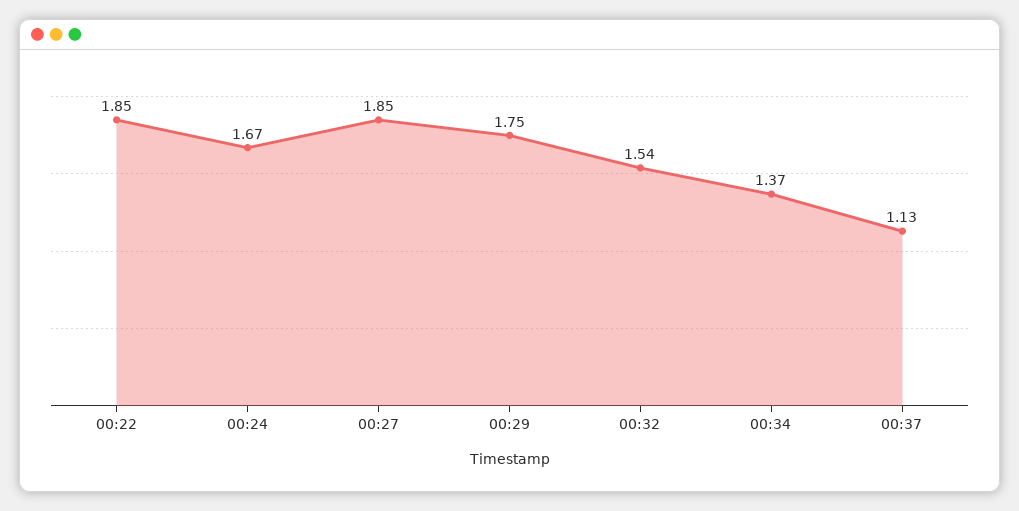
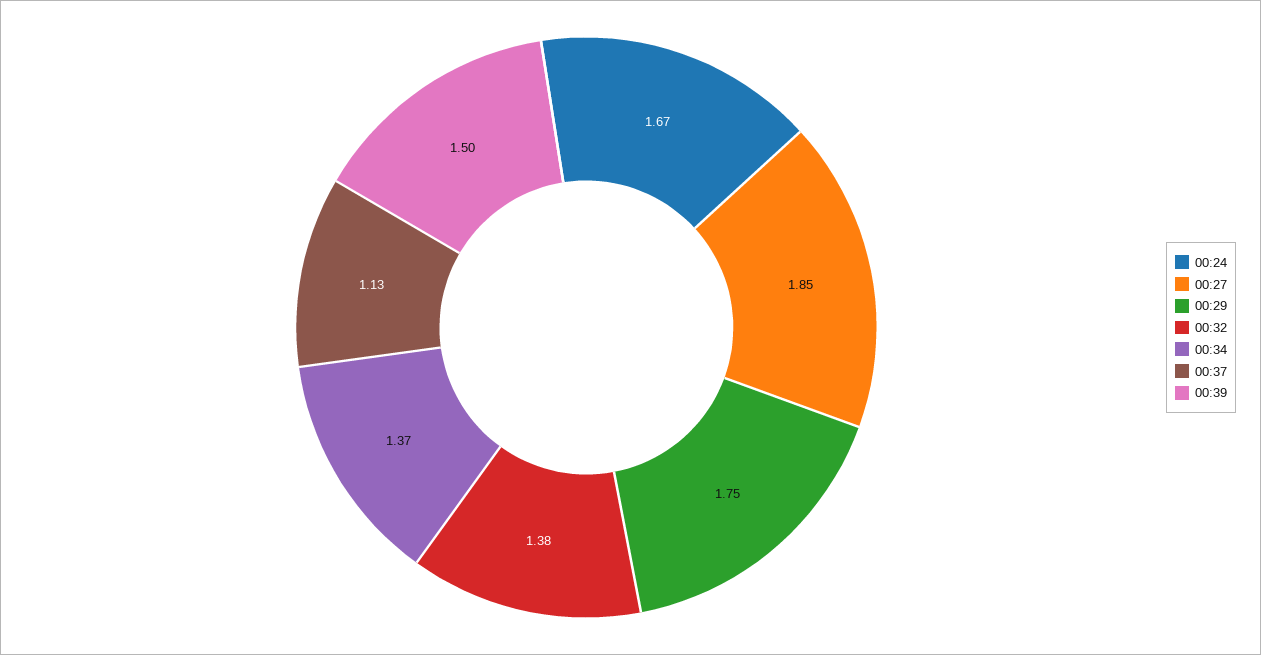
00:22: 1.85 -> none
00:32: 1.54 -> 1.38
00:39: none -> 1.5

